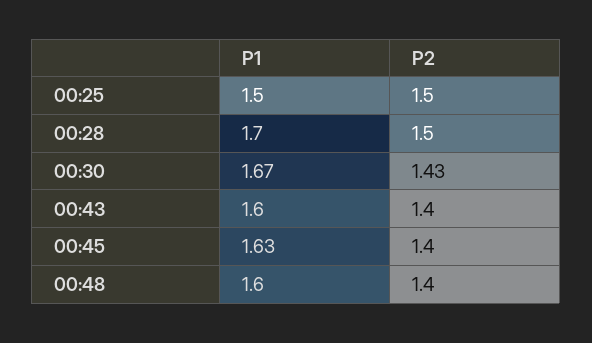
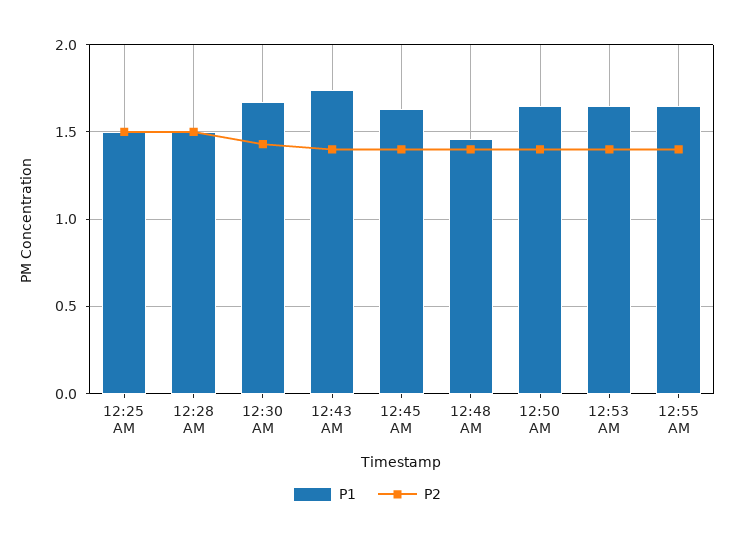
P1, 00:28: 1.7 -> 1.5
P1, 00:43: 1.6 -> 1.75
P1, 00:48: 1.6 -> 1.45
P1, 12:50 AM: none -> 1.65
P2, 12:50 AM: none -> 1.4
P1, 12:53 AM: none -> 1.65
P2, 12:53 AM: none -> 1.4
P1, 12:55 AM: none -> 1.65
P2, 12:55 AM: none -> 1.4

